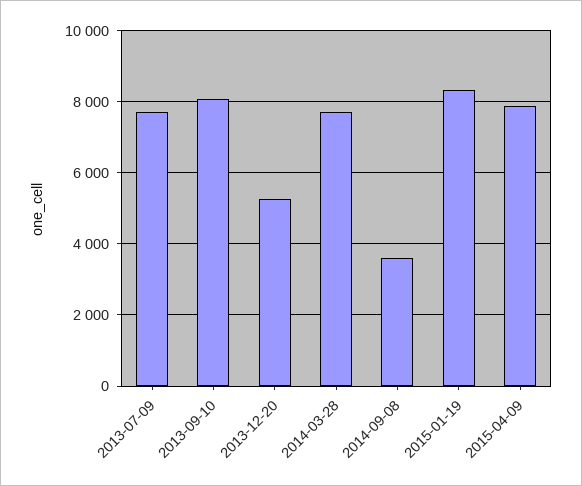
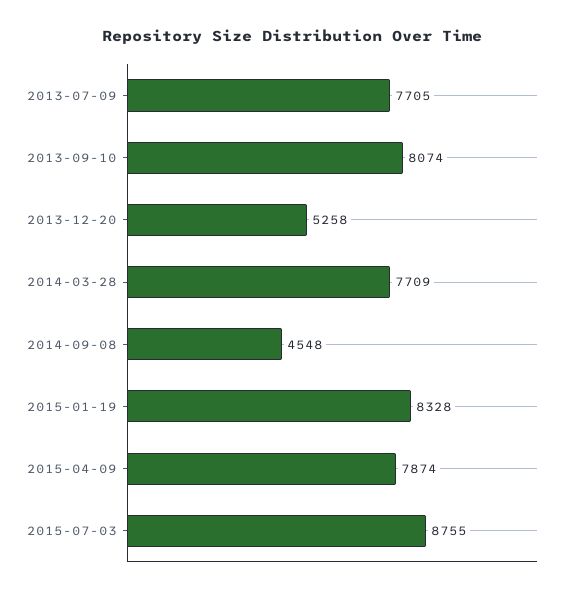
2014-09-08: 3600 -> 4548
2015-07-03: none -> 8755

